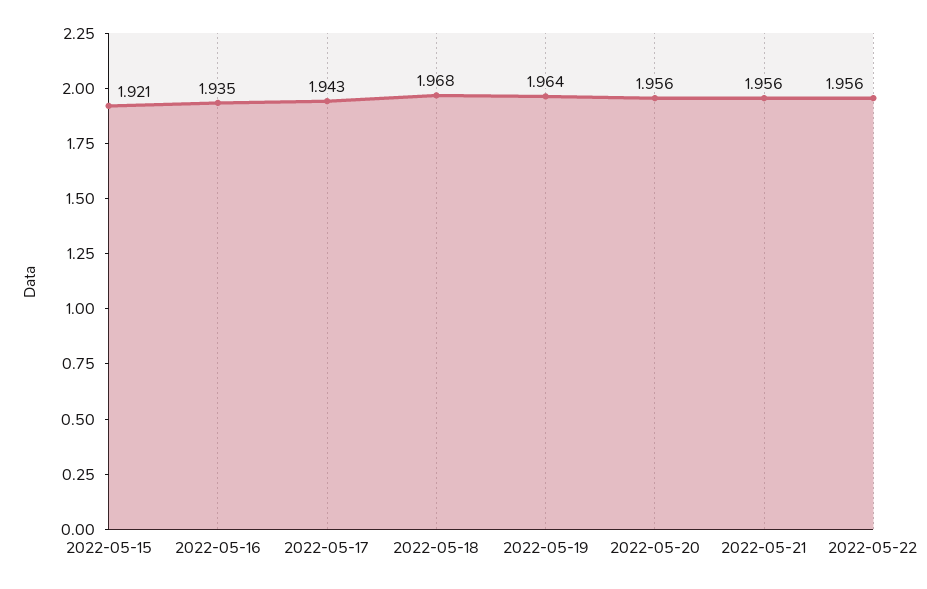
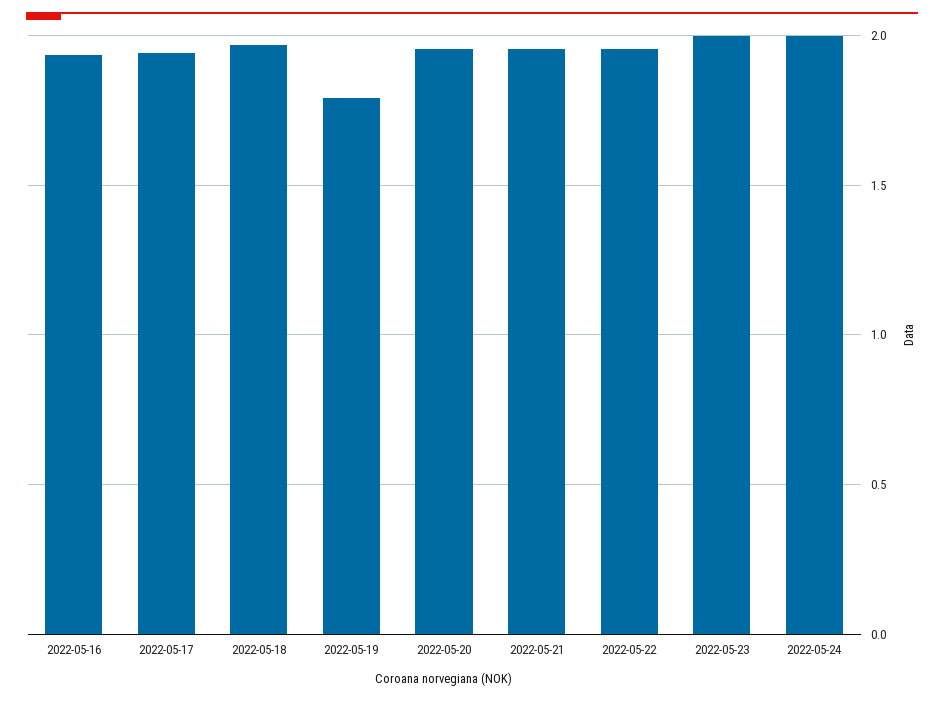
2022-05-15: 1.921 -> none
2022-05-19: 1.964 -> 1.8
2022-05-23: none -> 2
2022-05-24: none -> 2

